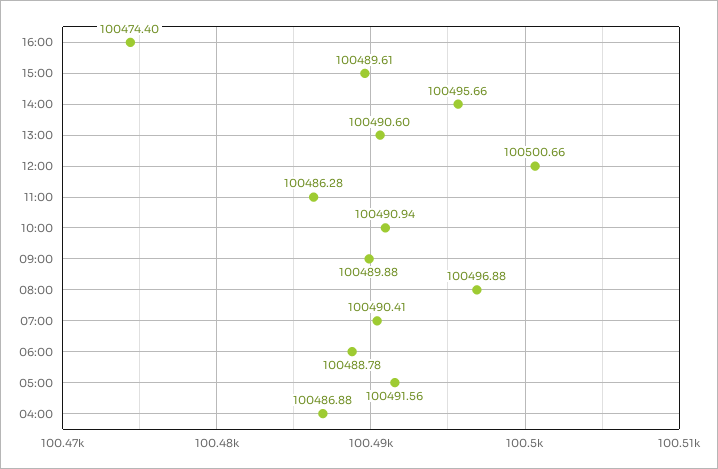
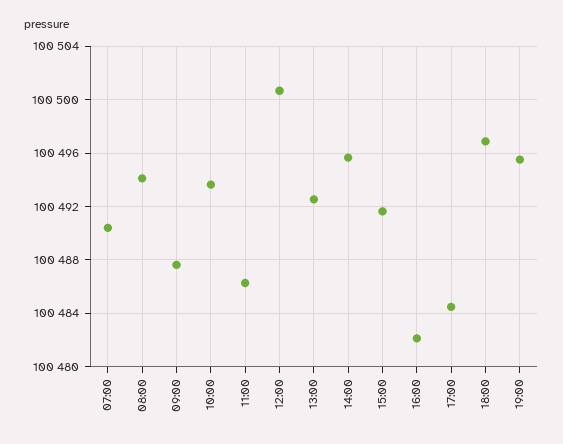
16:00: 100474.4 -> 100482
15:00: 100489.61 -> 100491.5
13:00: 100490.6 -> 100492.5
10:00: 100490.94 -> 100493.5
09:00: 100489.88 -> 100487.5
08:00: 100496.88 -> 100494
06:00: 100488.78 -> none
05:00: 100491.56 -> none
04:00: 100486.88 -> none
17:00: none -> 100484.5
18:00: none -> 100497
19:00: none -> 100495.5

